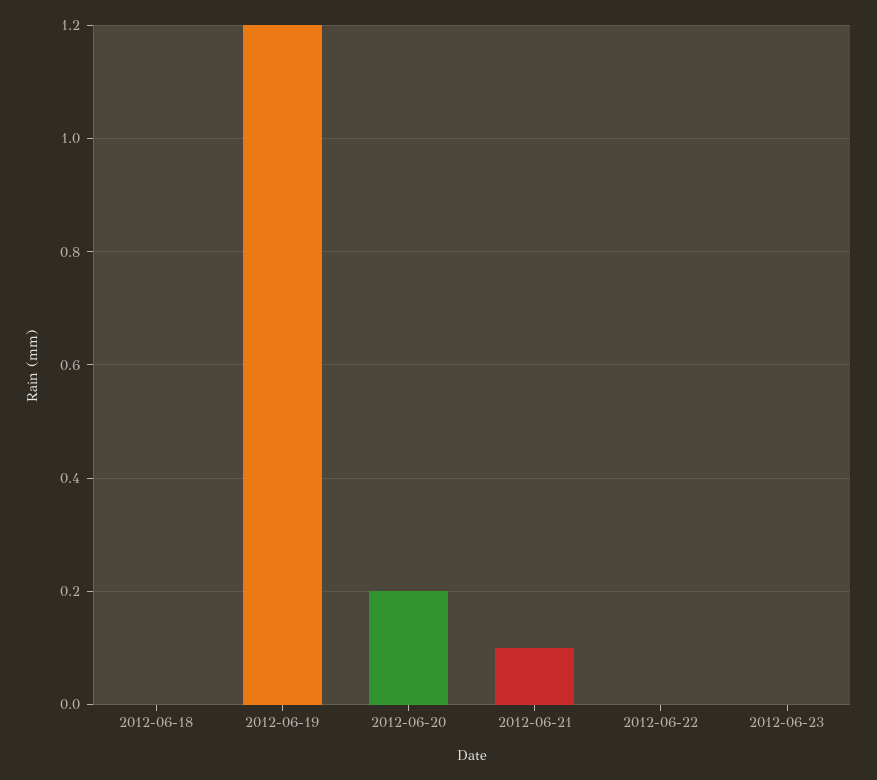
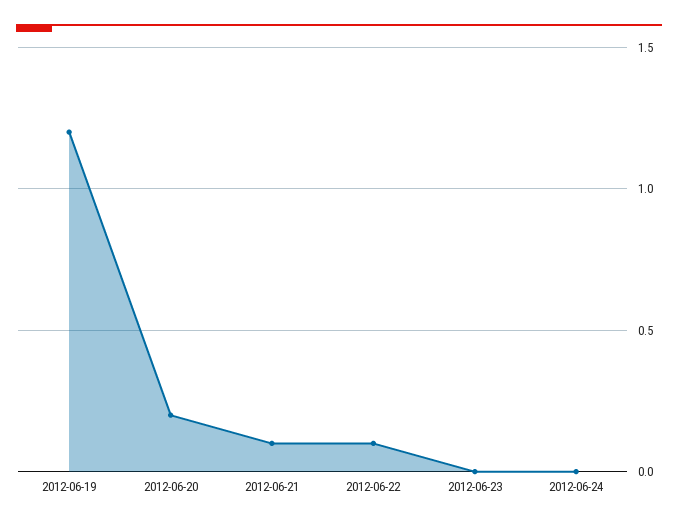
2012-06-18: 0 -> none
2012-06-22: 0 -> 0.1
2012-06-24: none -> 0

